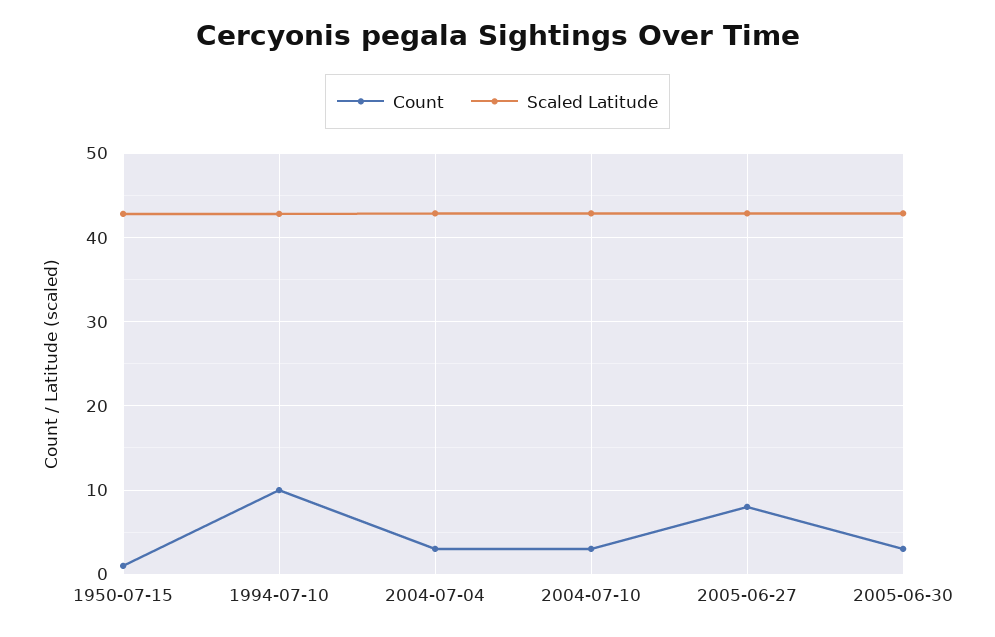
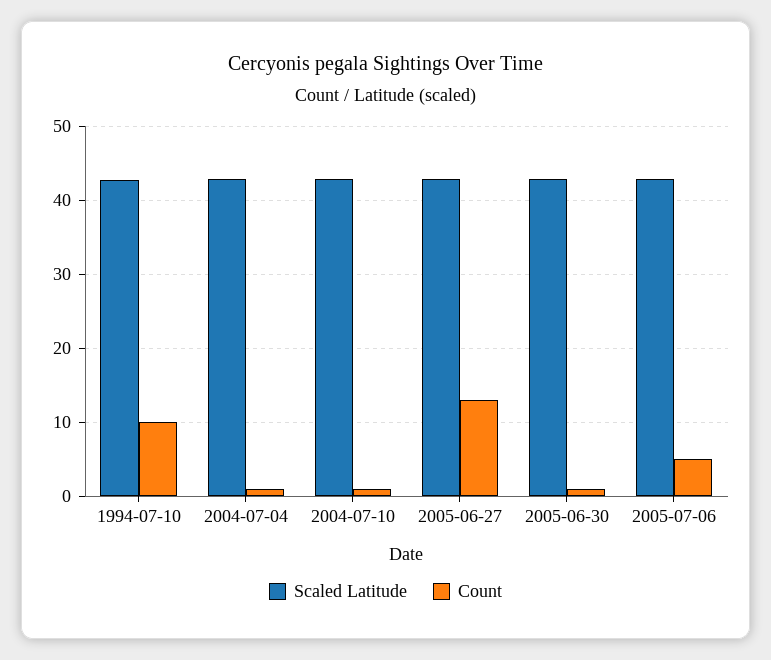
Count, 1950-07-15: 1 -> none
Scaled Latitude, 1950-07-15: 43 -> none
Count, 2004-07-04: 3 -> 1
Count, 2004-07-10: 3 -> 1
Count, 2005-06-27: 8 -> 13
Count, 2005-06-30: 3 -> 1
Scaled Latitude, 2005-07-06: none -> 43
Count, 2005-07-06: none -> 5

